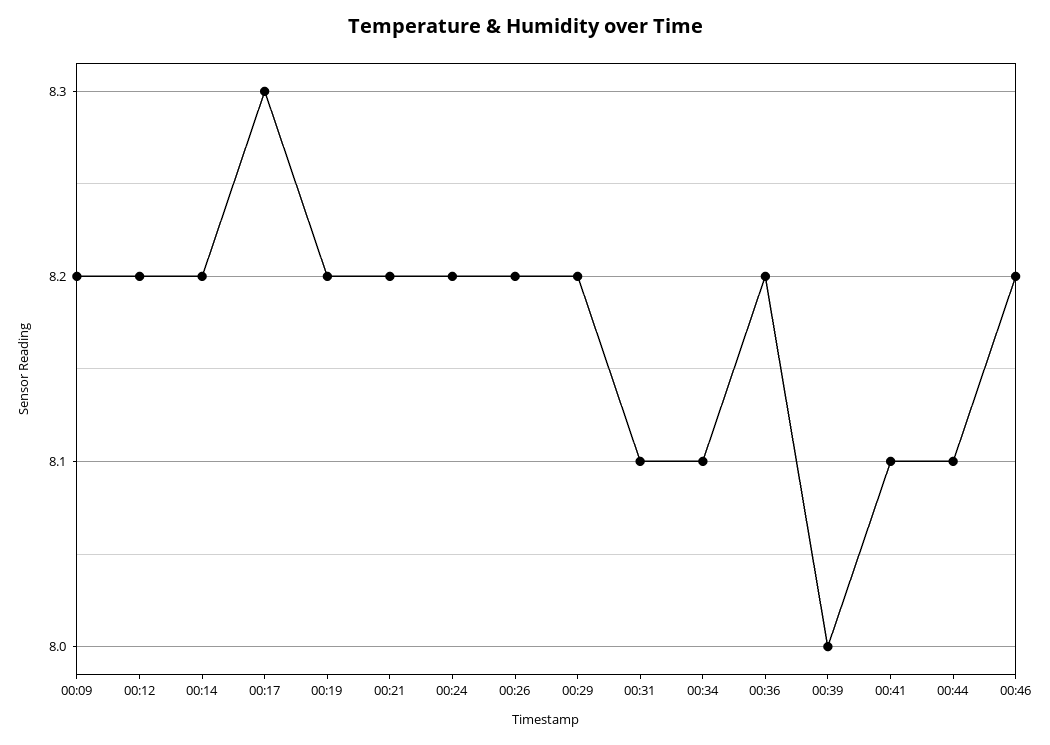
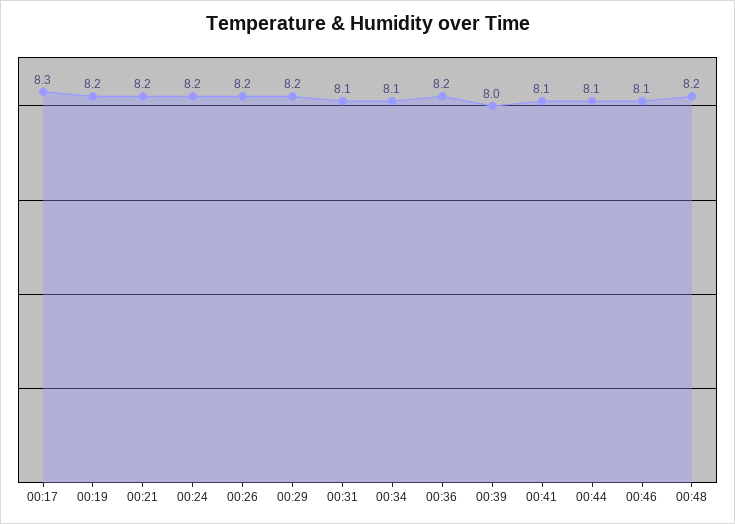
00:09: 8.2 -> none
00:12: 8.2 -> none
00:14: 8.2 -> none
00:46: 8.2 -> 8.1
00:48: none -> 8.2

